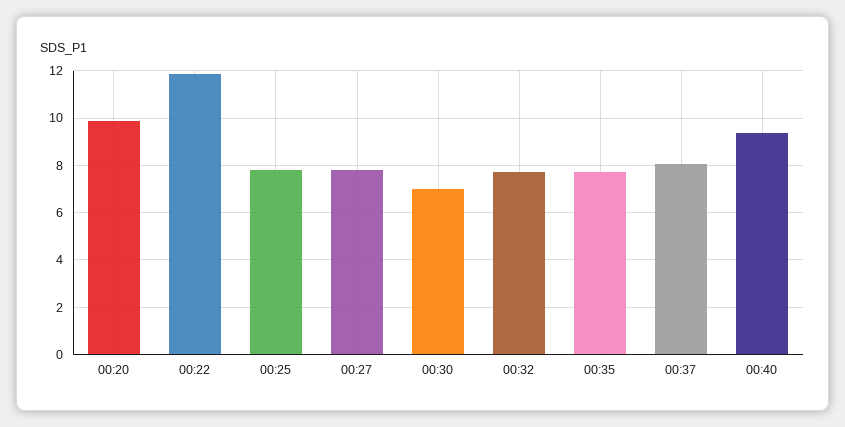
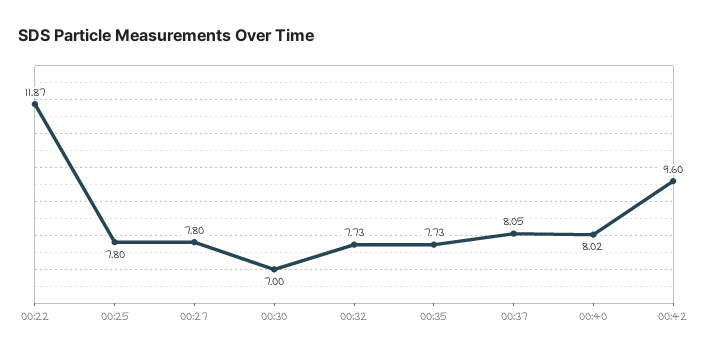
00:20: 10 -> none
00:40: 9.5 -> 8.02
00:42: none -> 9.6

